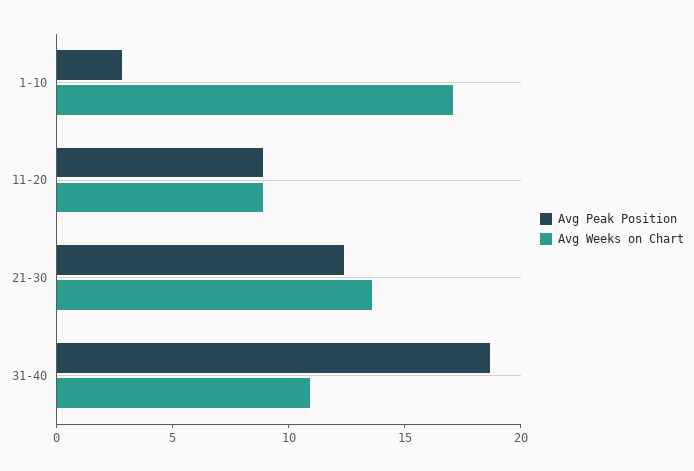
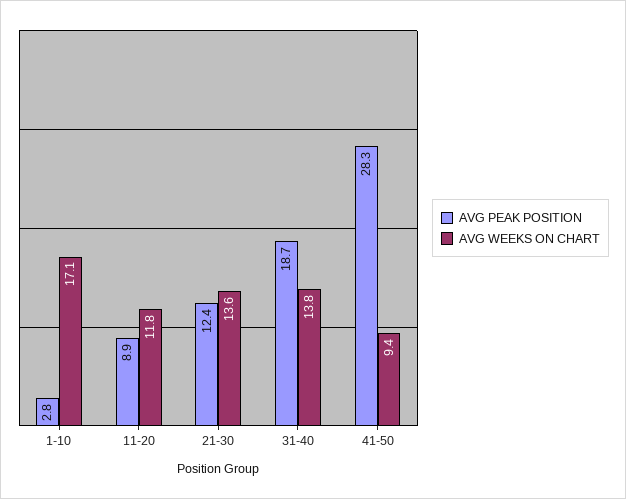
Avg Weeks on Chart, 11-20: 9 -> 11.8
Avg Weeks on Chart, 31-40: 11 -> 13.8
Avg Peak Position, 41-50: none -> 28.3
Avg Weeks on Chart, 41-50: none -> 9.4

